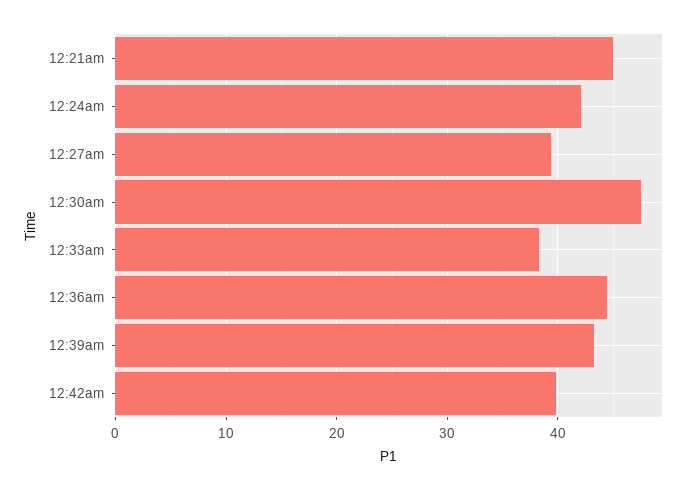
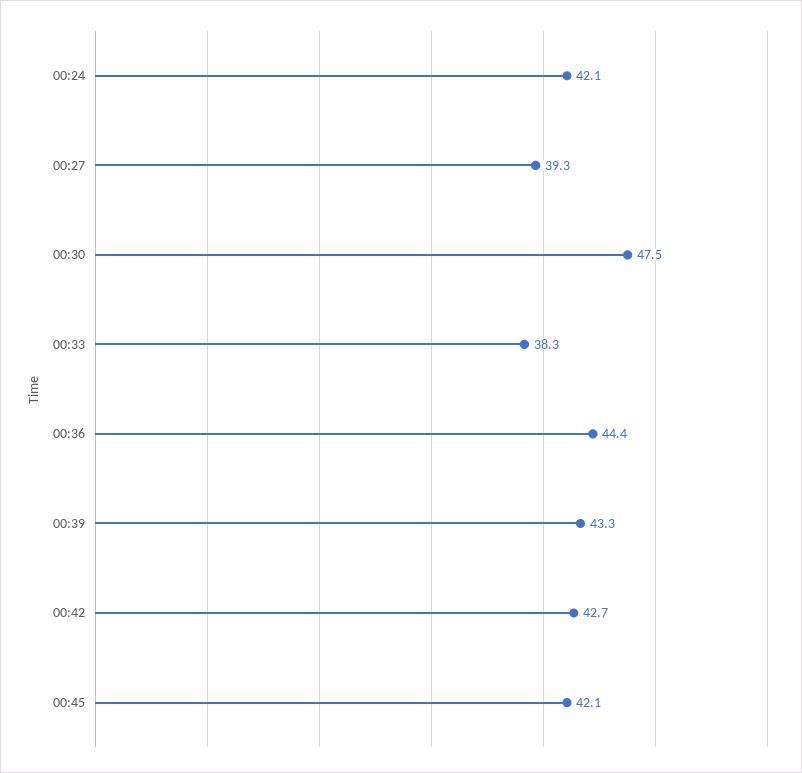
12:21am: 45 -> none
12:42am: 40 -> 42.7
00:45: none -> 42.1

